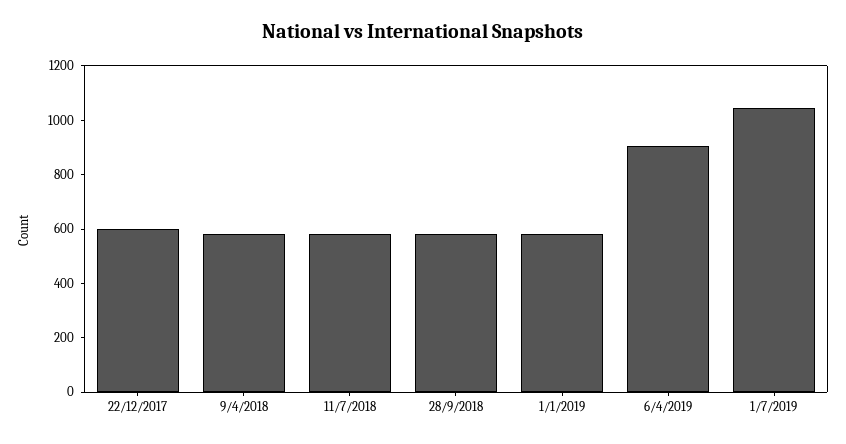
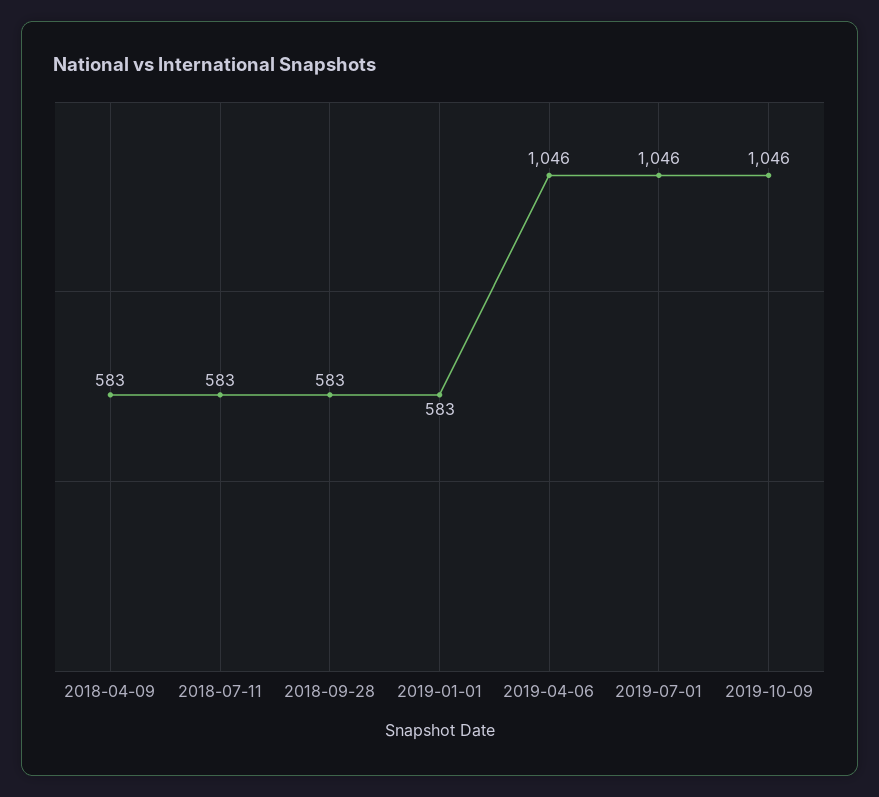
22/12/2017: 600 -> none
6/4/2019: 900 -> 1046
2019-10-09: none -> 1046

